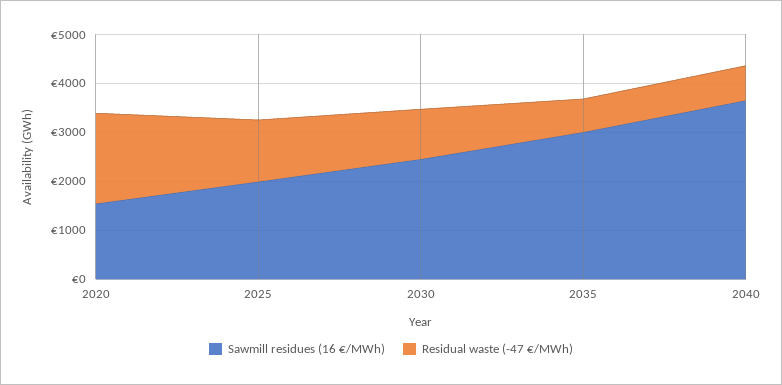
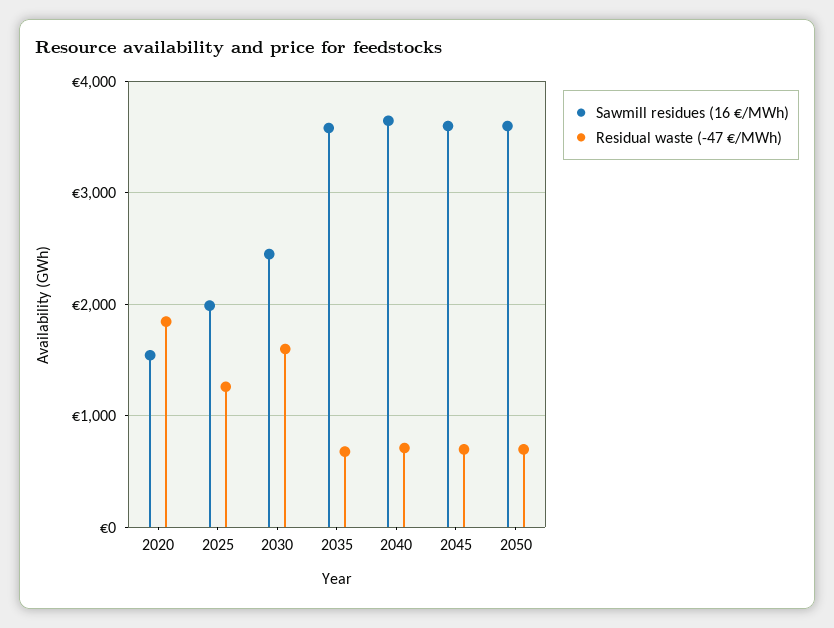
Residual waste (-47 €/MWh), 2030: 1000 -> 1600
Sawmill residues (16 €/MWh), 2035: 3000 -> 3600
Sawmill residues (16 €/MWh), 2045: none -> 3600
Residual waste (-47 €/MWh), 2045: none -> 700
Sawmill residues (16 €/MWh), 2050: none -> 3600
Residual waste (-47 €/MWh), 2050: none -> 700

